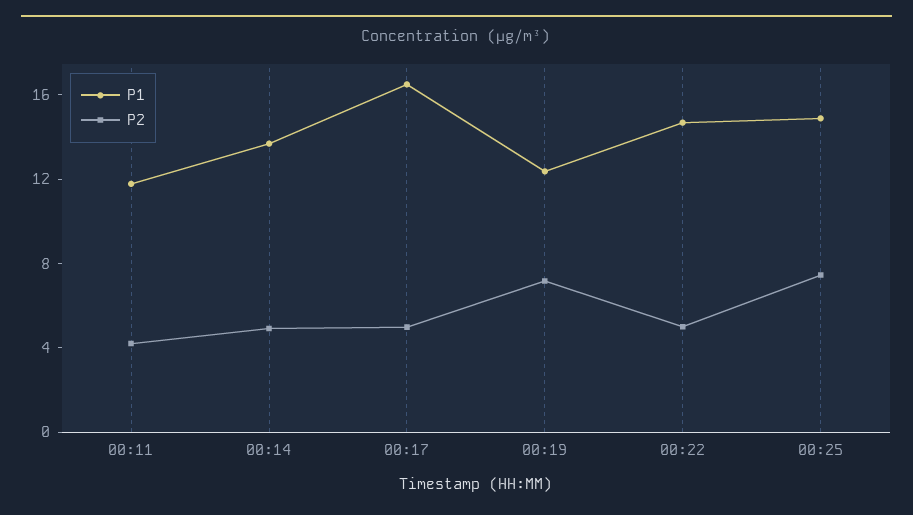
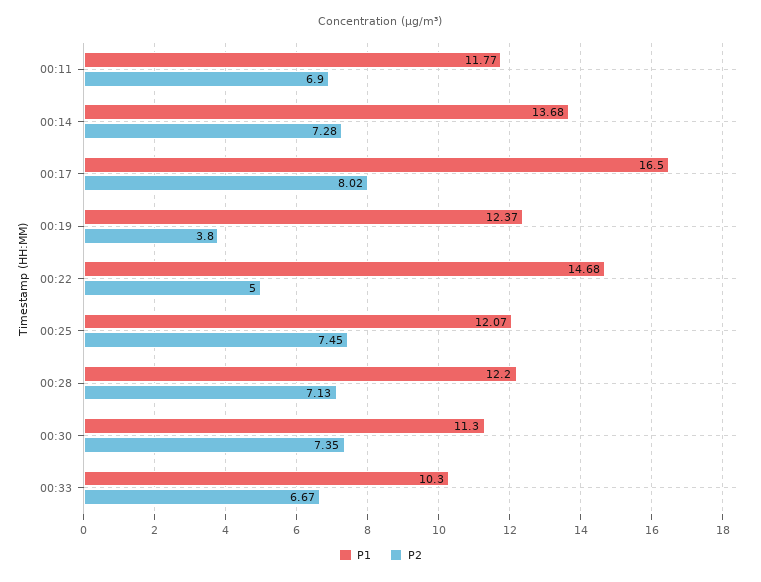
P2, 00:11: 4 -> 6.9
P2, 00:14: 5 -> 7.28
P2, 00:17: 5 -> 8.02
P2, 00:19: 7 -> 3.8
P1, 00:25: 15 -> 12.07
P1, 00:28: none -> 12.2
P2, 00:28: none -> 7.13
P1, 00:30: none -> 11.3
P2, 00:30: none -> 7.35
P1, 00:33: none -> 10.3
P2, 00:33: none -> 6.67

